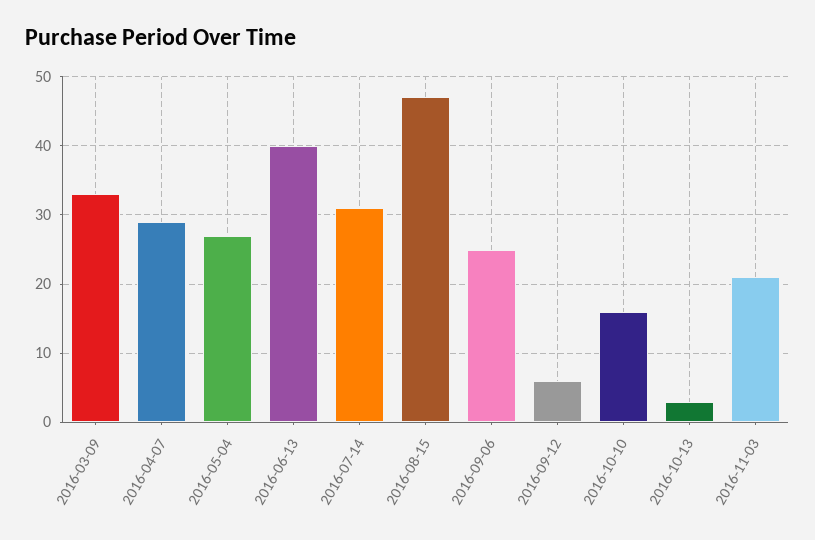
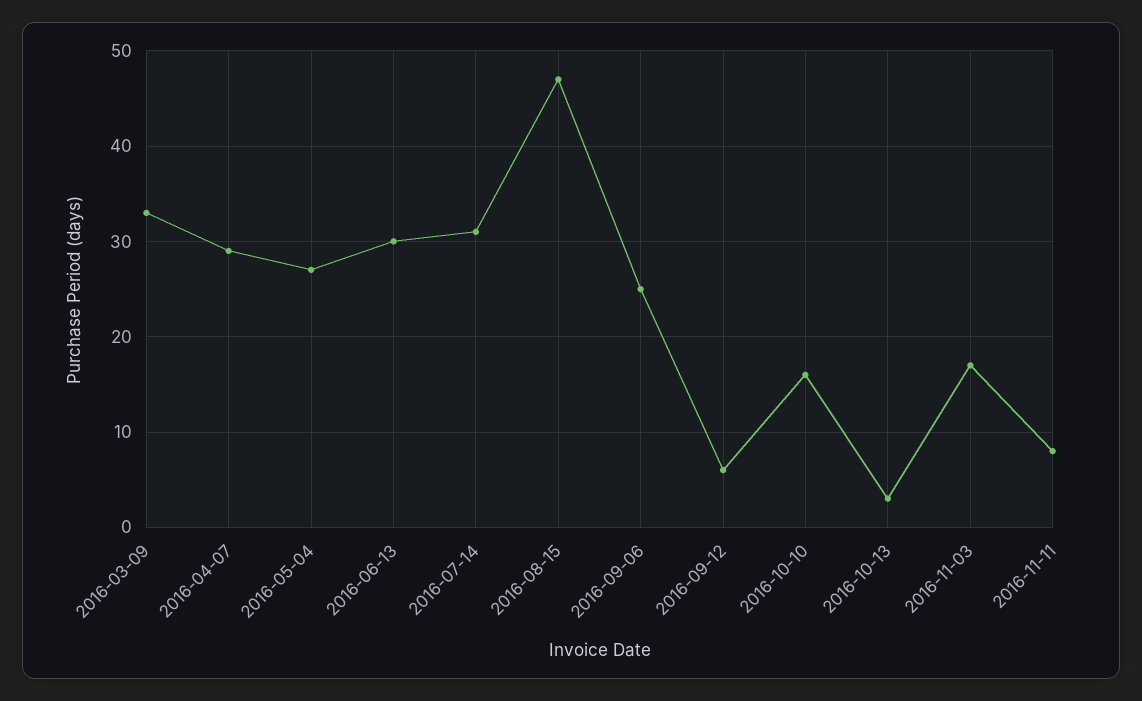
2016-06-13: 40 -> 30
2016-11-03: 21 -> 17
2016-11-11: none -> 8

